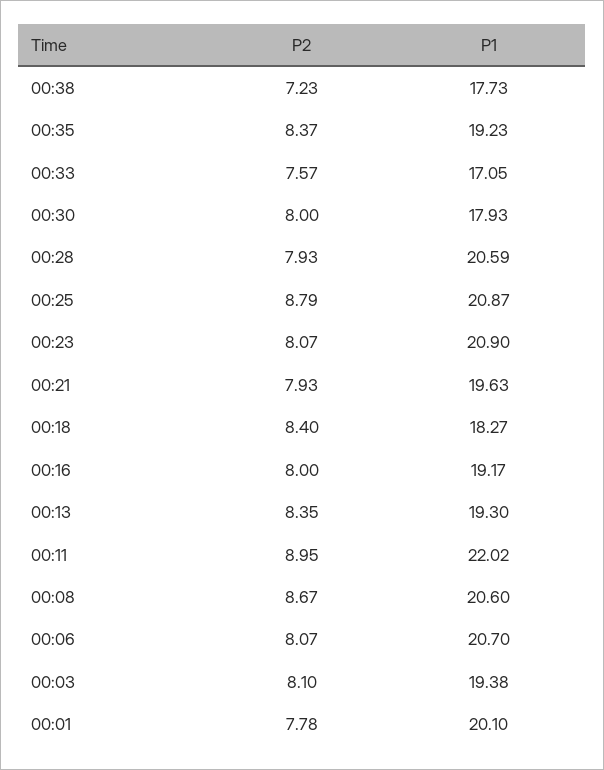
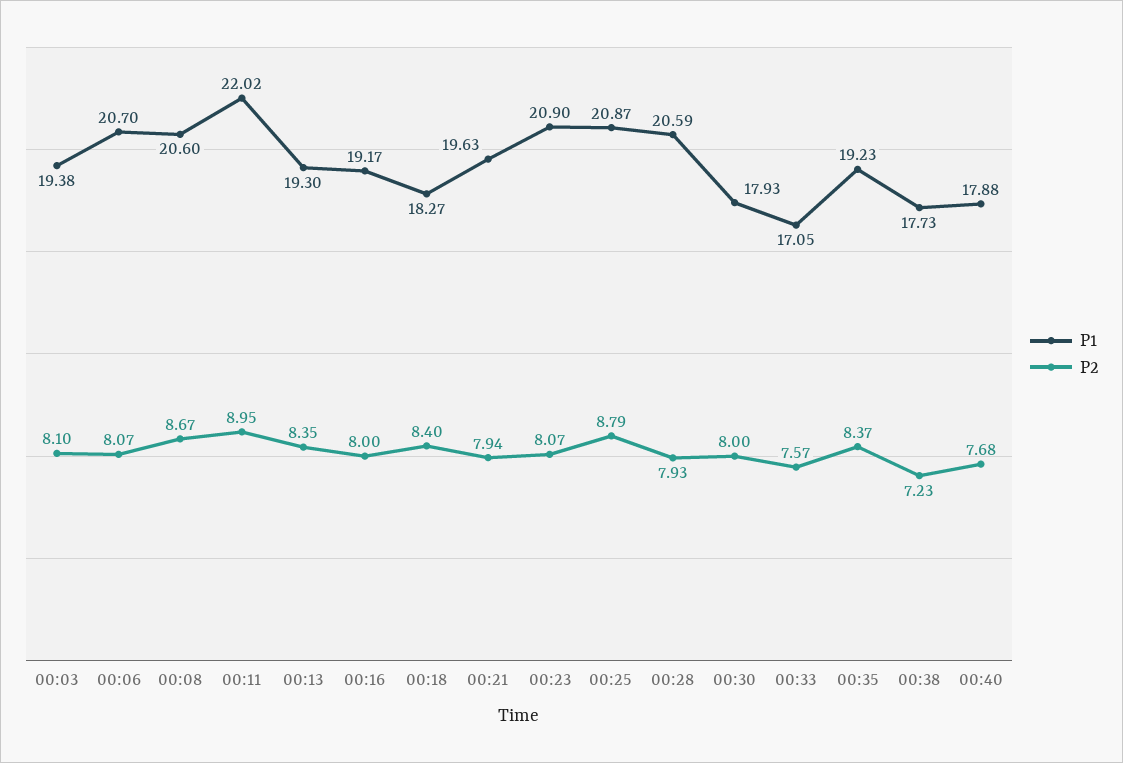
P2, 00:21: 7.93 -> 7.94
P2, 00:01: 7.78 -> none
P1, 00:01: 20.1 -> none
P1, 00:40: none -> 17.88
P2, 00:40: none -> 7.68

